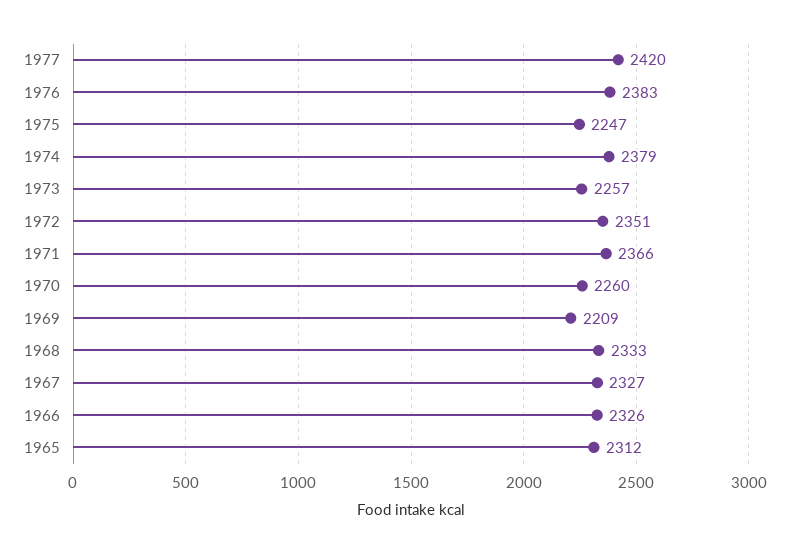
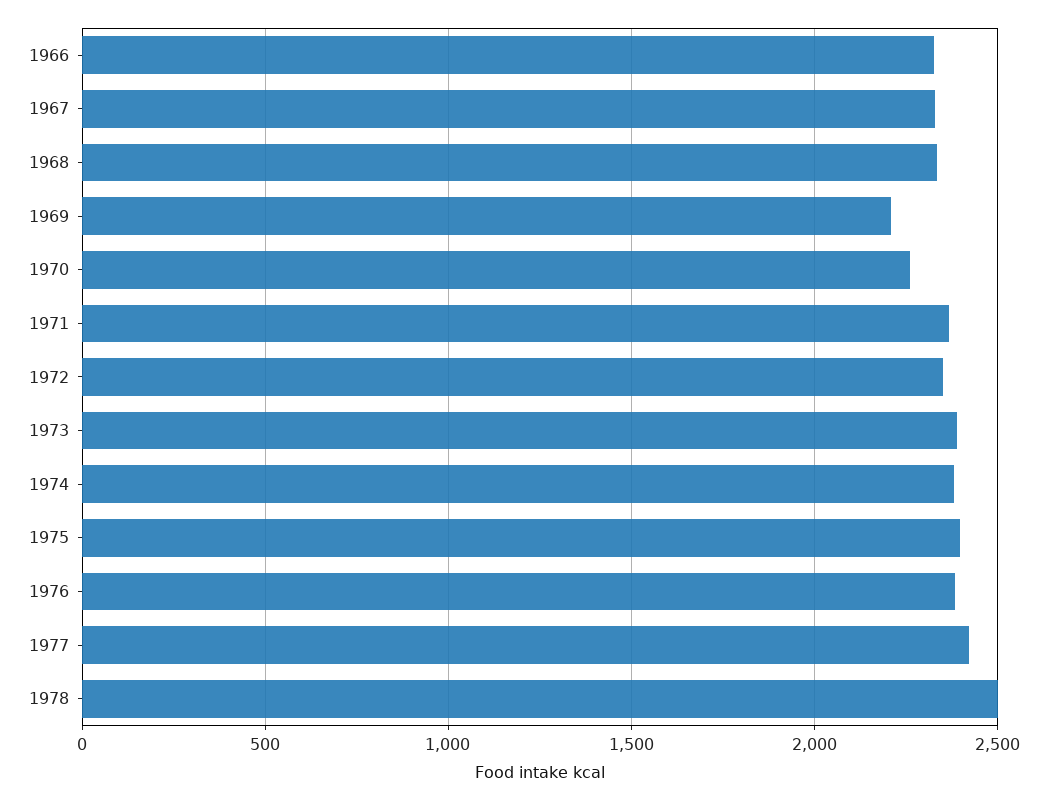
1975: 2247 -> 2400
1973: 2257 -> 2400
1965: 2312 -> none
1978: none -> 2500

